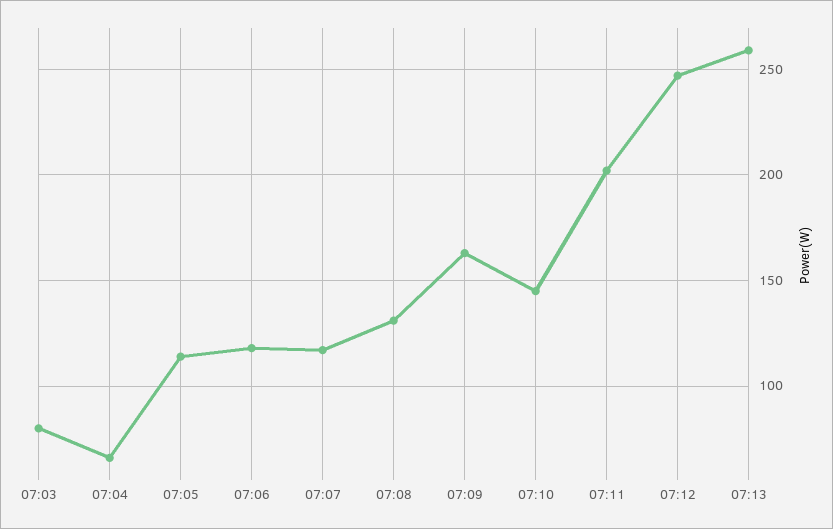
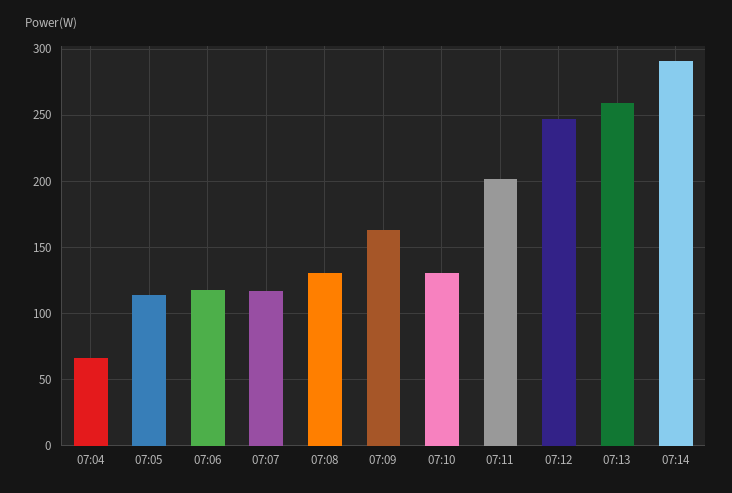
07:03: 80 -> none
07:10: 145 -> 130
07:14: none -> 290

